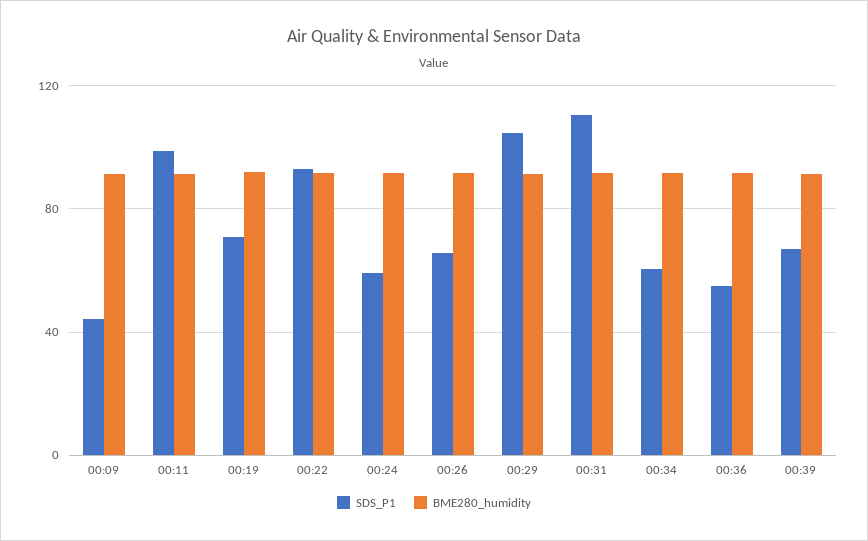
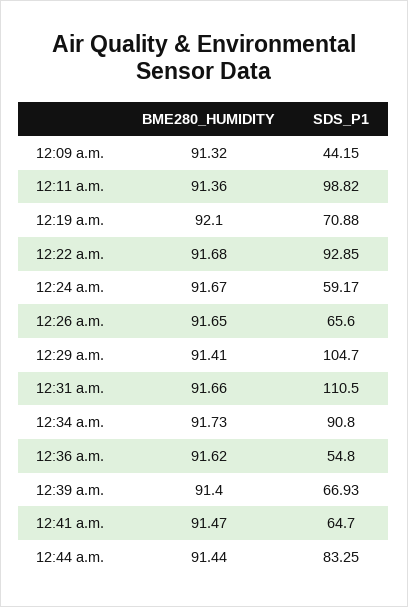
SDS_P1, 00:34: 60 -> 90.8
BME280_humidity, 12:41 a.m.: none -> 91.47
SDS_P1, 12:41 a.m.: none -> 64.7
BME280_humidity, 12:44 a.m.: none -> 91.44
SDS_P1, 12:44 a.m.: none -> 83.25

